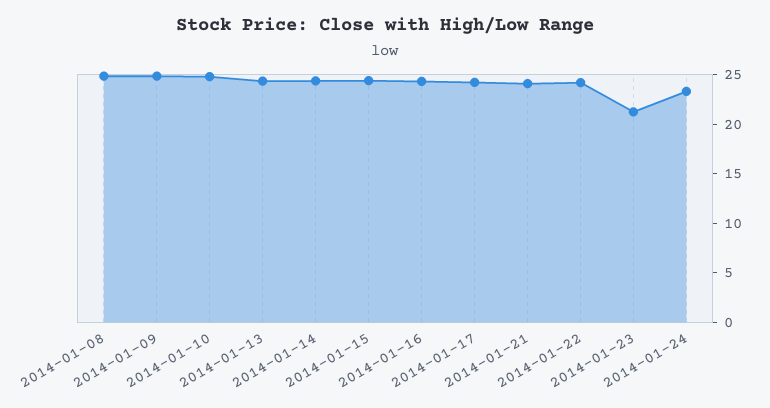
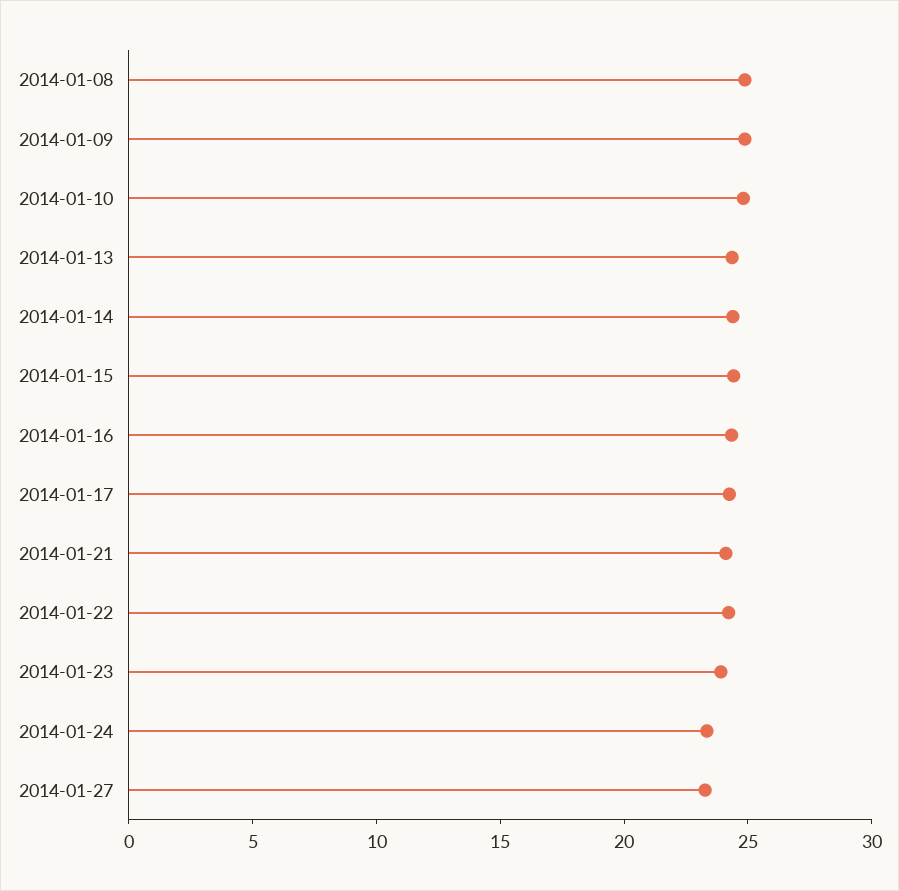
2014-01-23: 21 -> 24
2014-01-27: none -> 23

